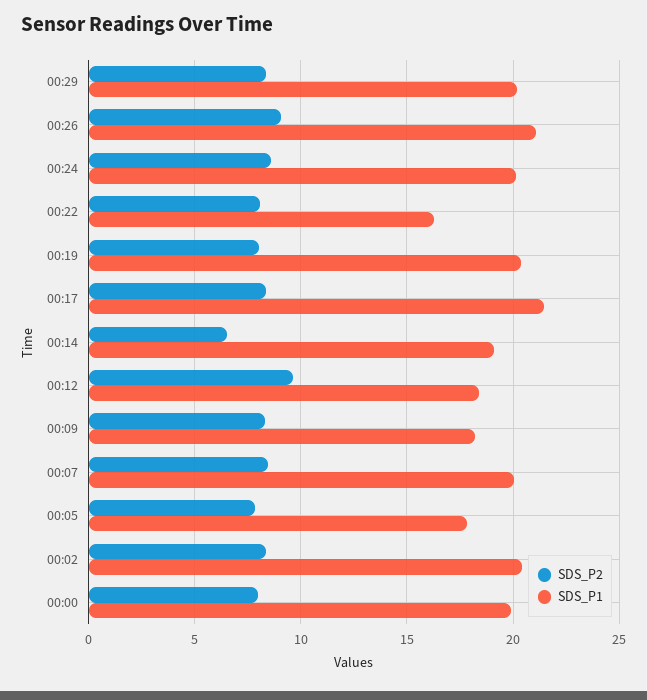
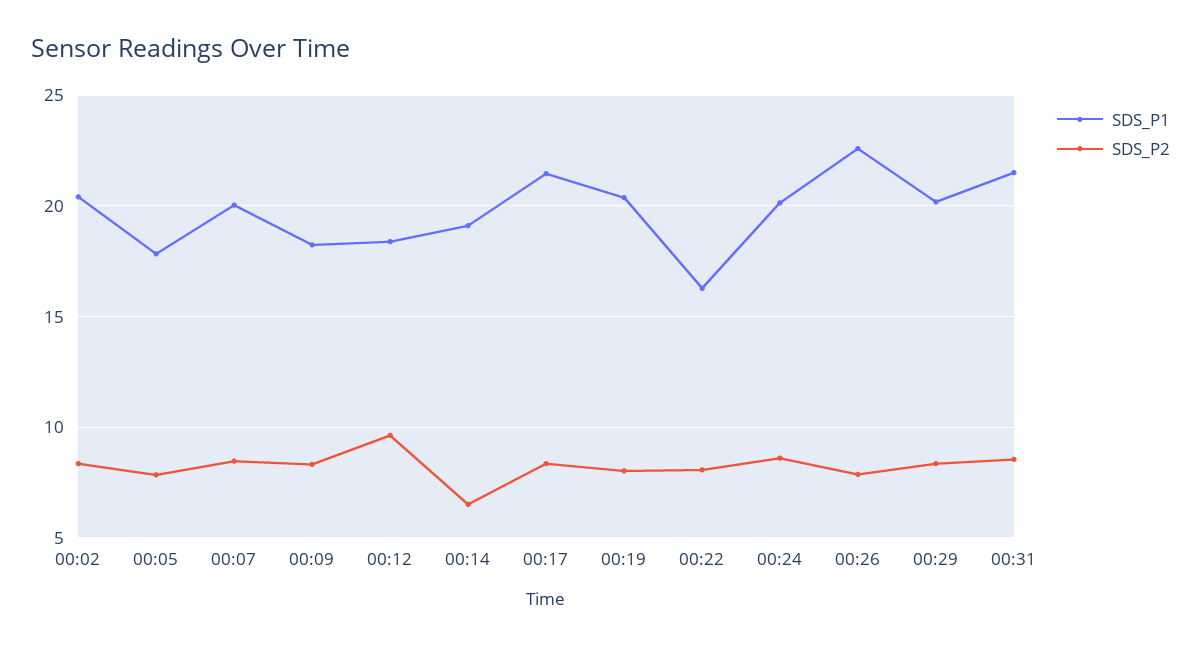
SDS_P2, 00:26: 9 -> 8
SDS_P1, 00:26: 21 -> 22.5
SDS_P2, 00:00: 8 -> none
SDS_P1, 00:00: 20 -> none
SDS_P1, 00:31: none -> 21.5
SDS_P2, 00:31: none -> 8.5

